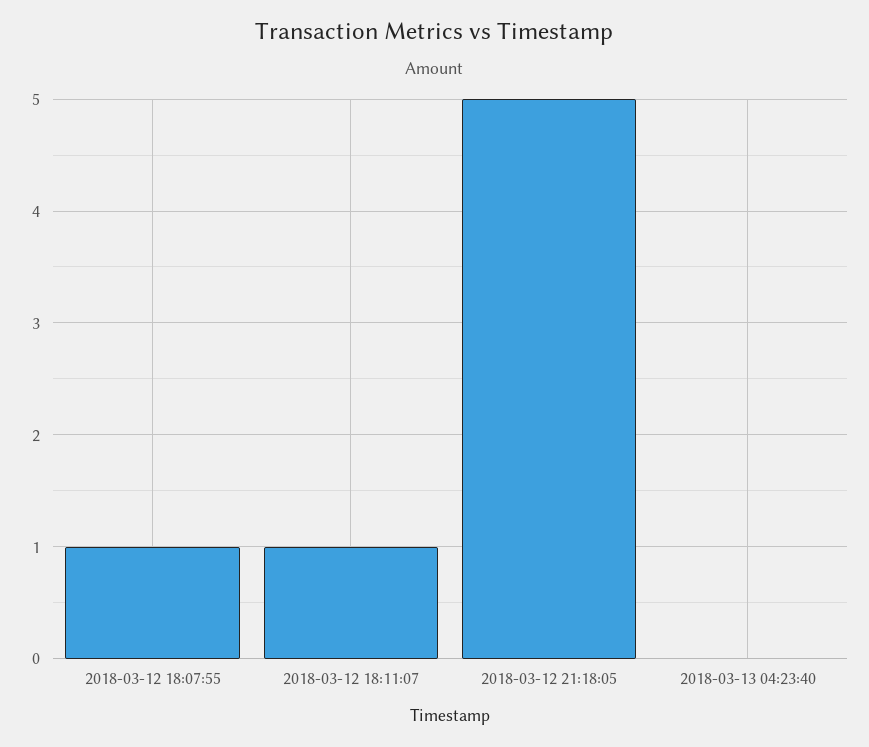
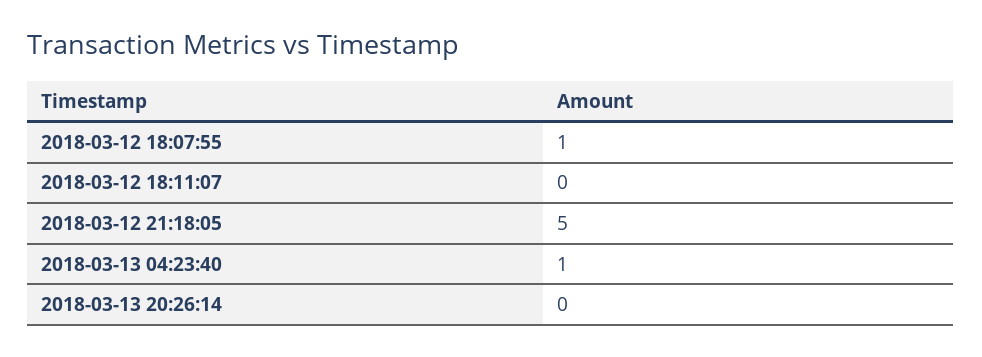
2018-03-12 18:11:07: 1 -> 0
2018-03-13 04:23:40: 0 -> 1
2018-03-13 20:26:14: none -> 0

